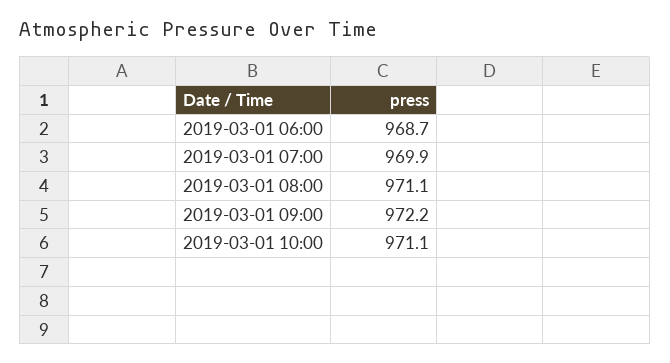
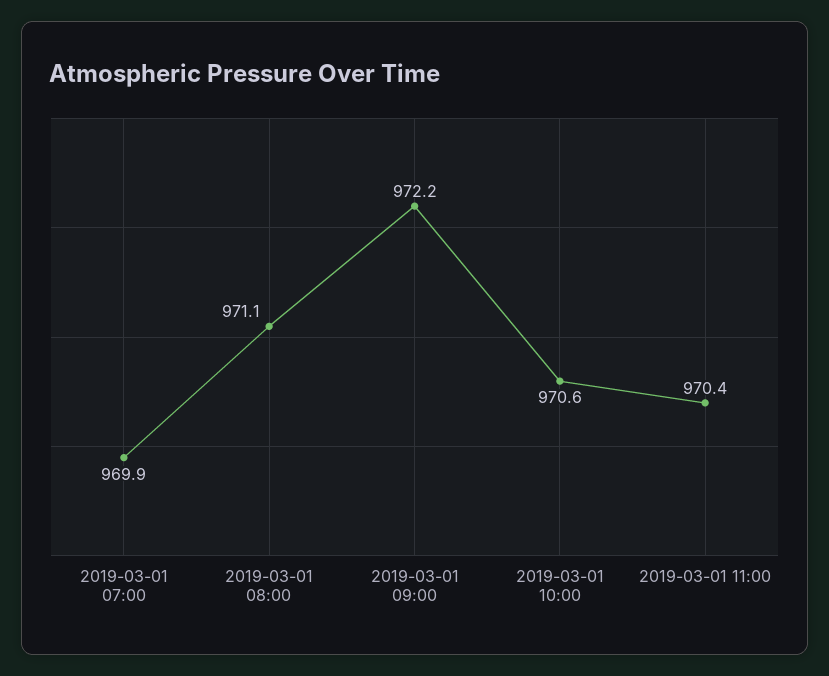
2019-03-01 06:00: 968.7 -> none
2019-03-01 10:00: 971.1 -> 970.6
2019-03-01 11:00: none -> 970.4

